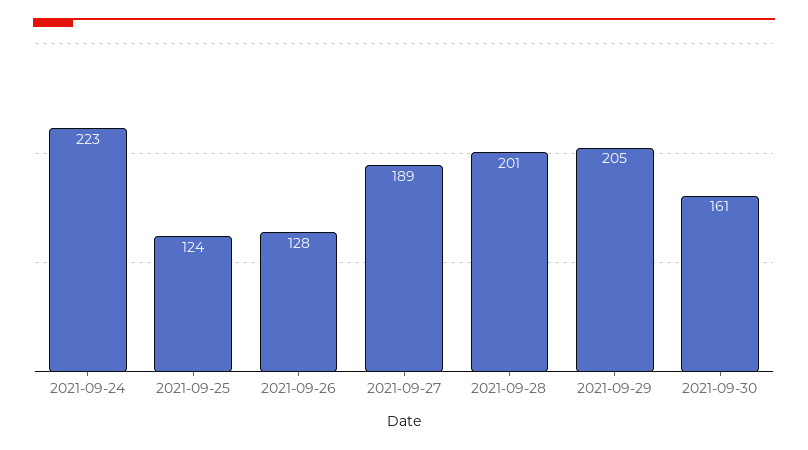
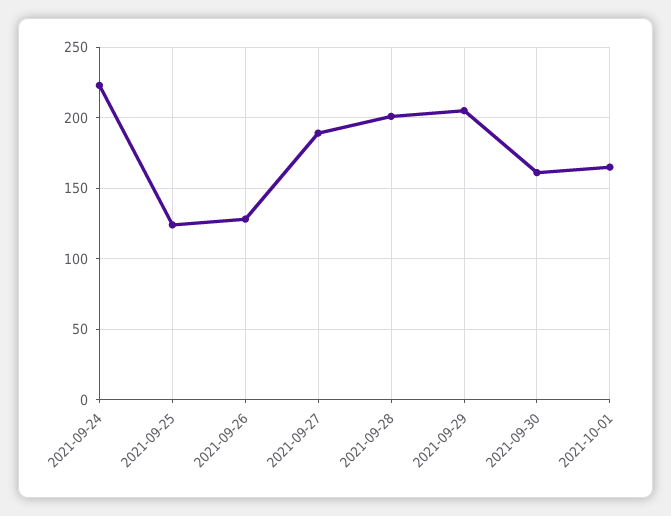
2021-10-01: none -> 165

